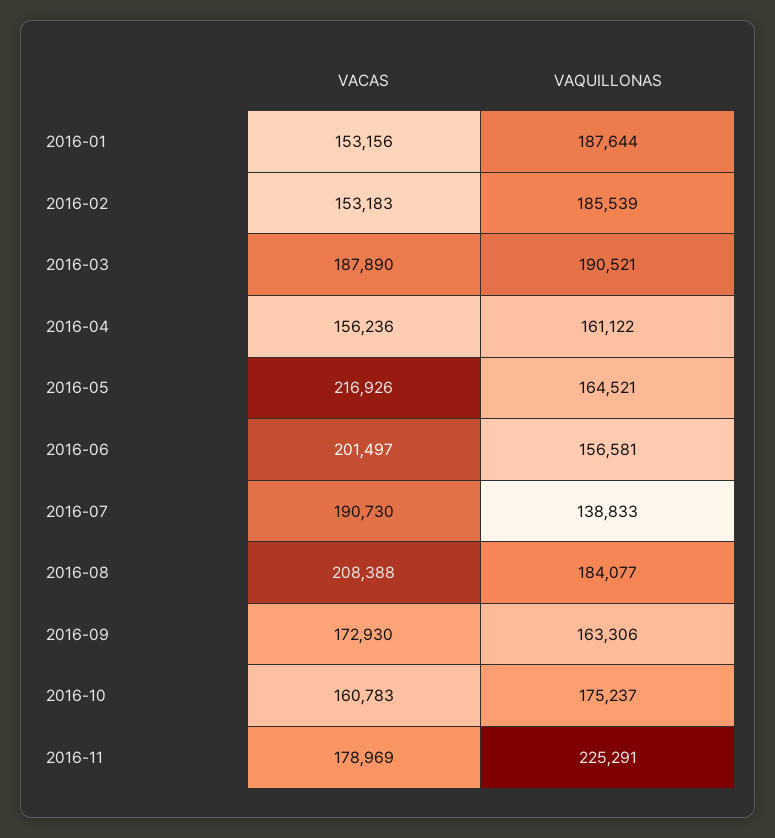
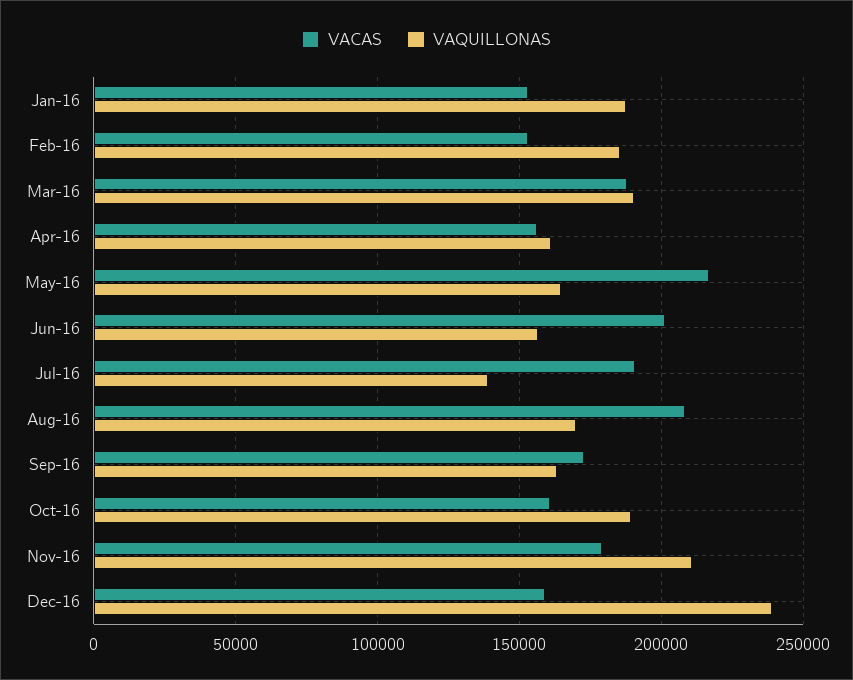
VAQUILLONAS, 2016-08: 184077 -> 170000
VAQUILLONAS, 2016-10: 175237 -> 190000
VAQUILLONAS, 2016-11: 225291 -> 210000
VACAS, Dec-16: none -> 160000
VAQUILLONAS, Dec-16: none -> 240000

